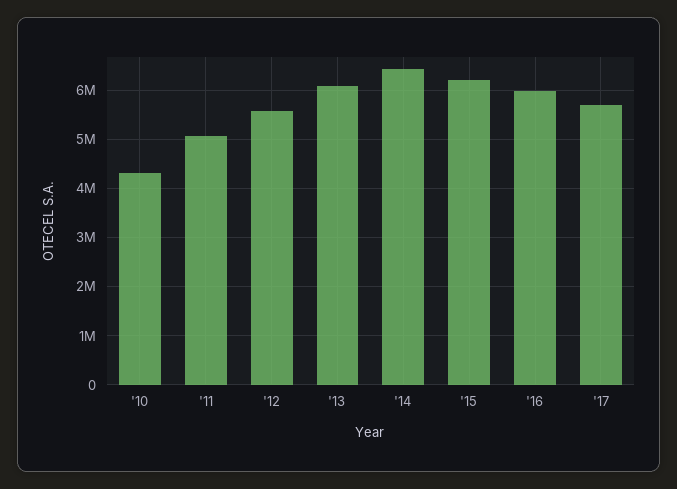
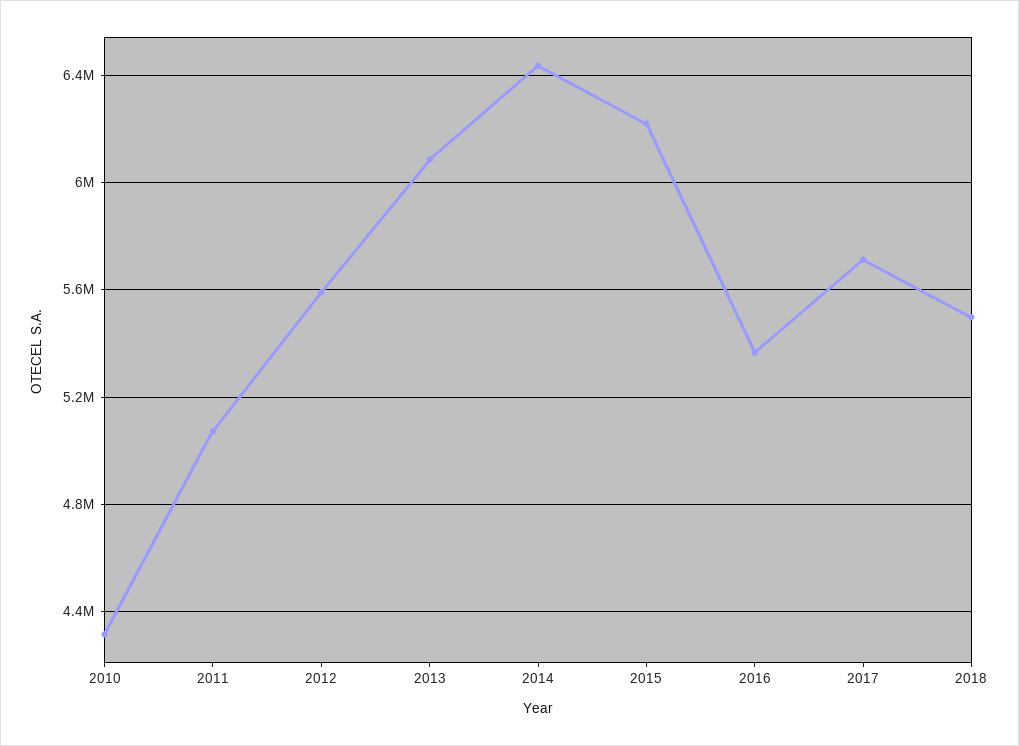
'16: 6000000 -> 5350000
2018: none -> 5500000

